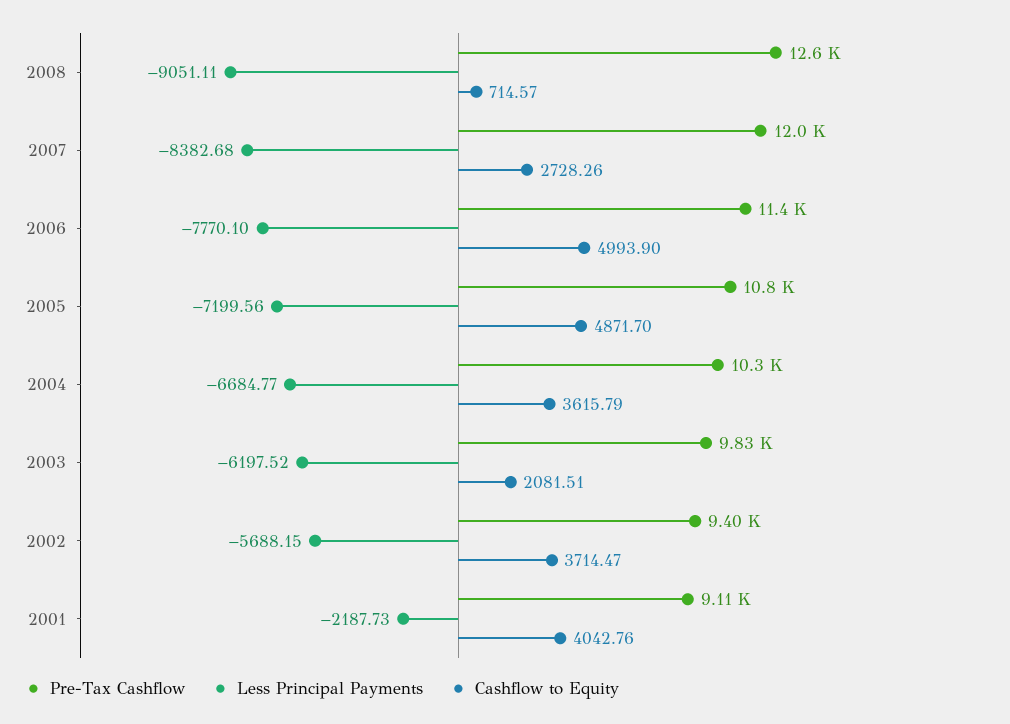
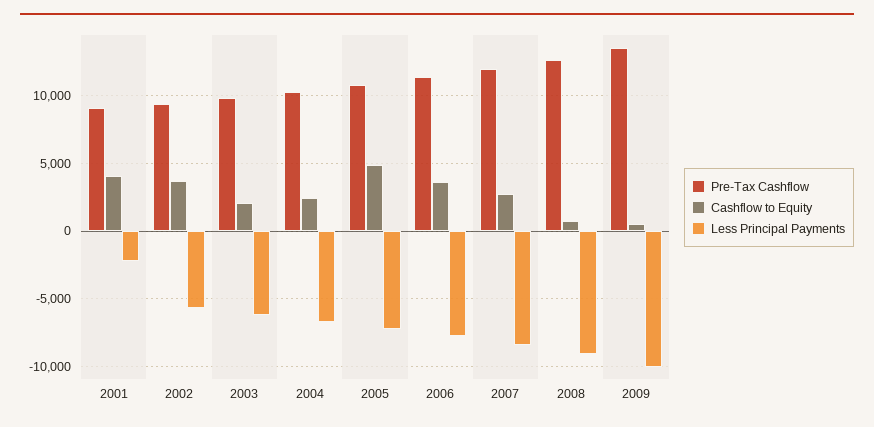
Cashflow to Equity, 2006: 4993.9 -> 3500
Cashflow to Equity, 2004: 3615.79 -> 2500
Pre-Tax Cashflow, 2009: none -> 13500
Cashflow to Equity, 2009: none -> 500
Less Principal Payments, 2009: none -> -10000

